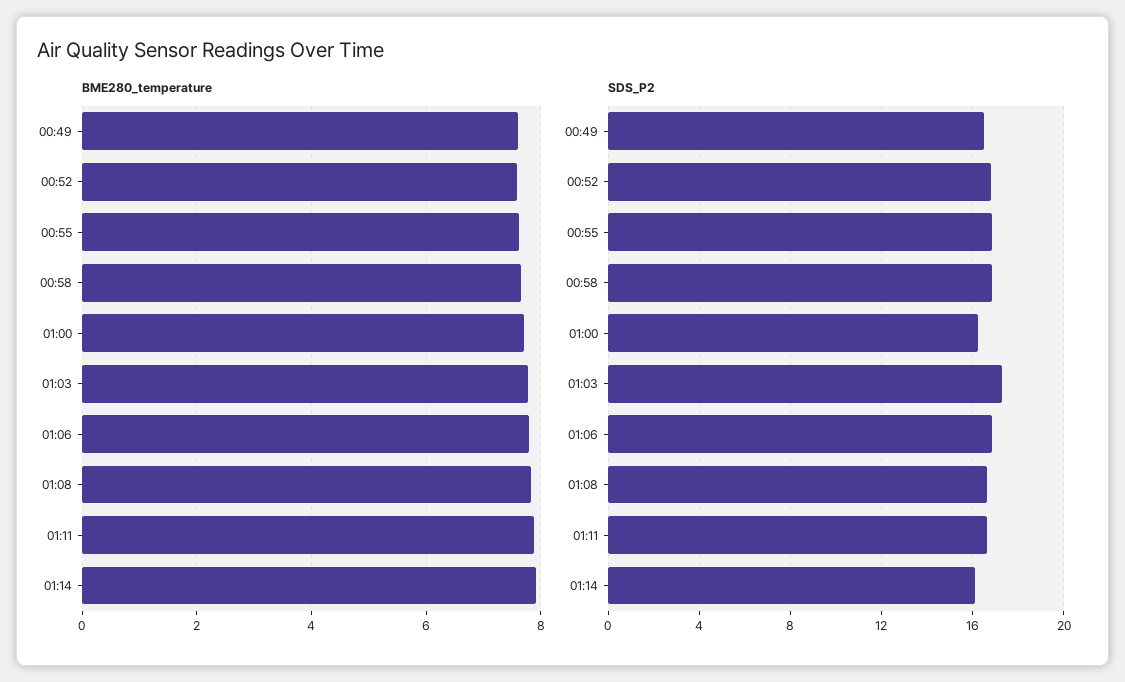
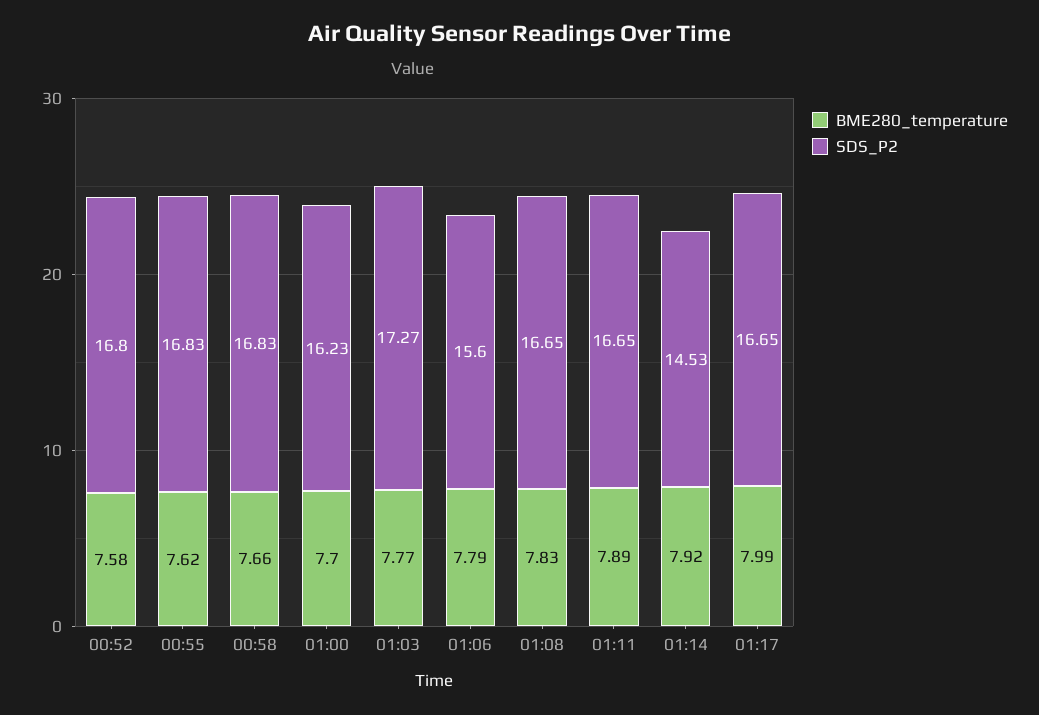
BME280_temperature, 00:49: 7.6 -> none
SDS_P2, 00:49: 16.5 -> none
SDS_P2, 01:06: 17 -> 15.6
SDS_P2, 01:14: 16 -> 14.53
BME280_temperature, 01:17: none -> 7.99
SDS_P2, 01:17: none -> 16.65

